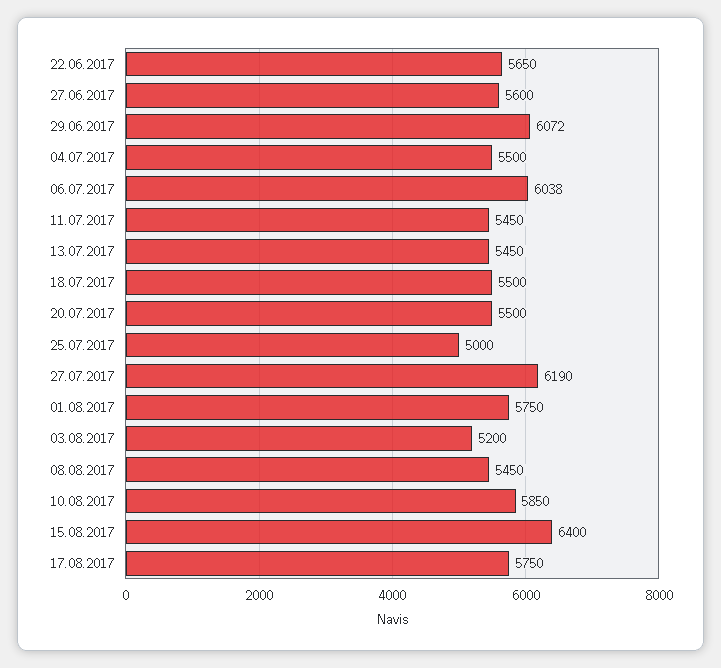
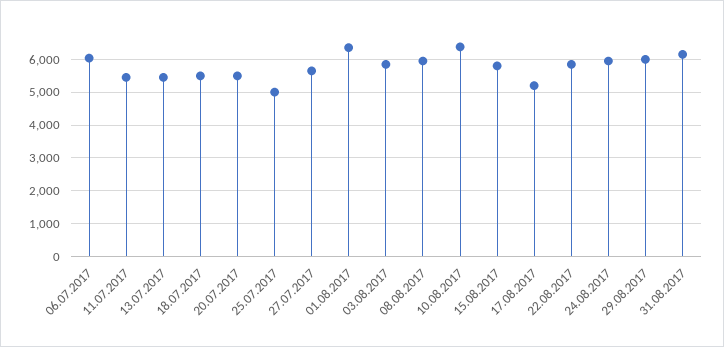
22.06.2017: 5650 -> none
27.06.2017: 5600 -> none
29.06.2017: 6072 -> none
04.07.2017: 5500 -> none
27.07.2017: 6190 -> 5600
01.08.2017: 5750 -> 6400
03.08.2017: 5200 -> 5800
08.08.2017: 5450 -> 6000
10.08.2017: 5850 -> 6400
15.08.2017: 6400 -> 5800
17.08.2017: 5750 -> 5200
22.08.2017: none -> 5800
24.08.2017: none -> 6000
29.08.2017: none -> 6000
31.08.2017: none -> 6200

